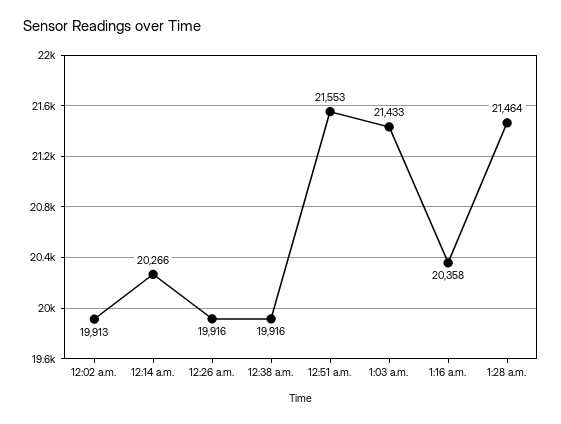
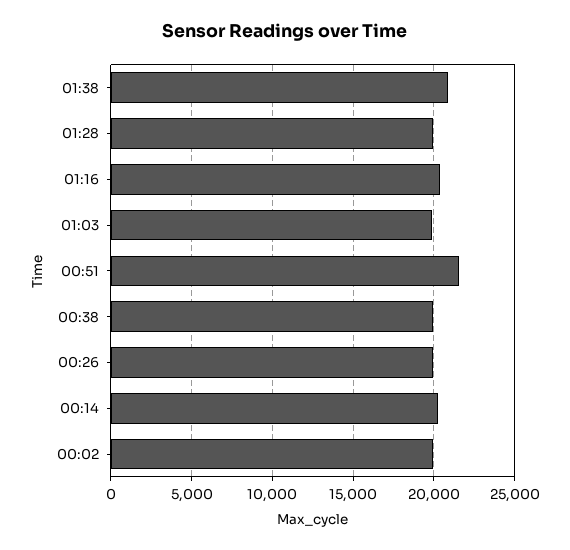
1:03 a.m.: 21433 -> 20000
1:28 a.m.: 21464 -> 20000
01:38: none -> 21000

